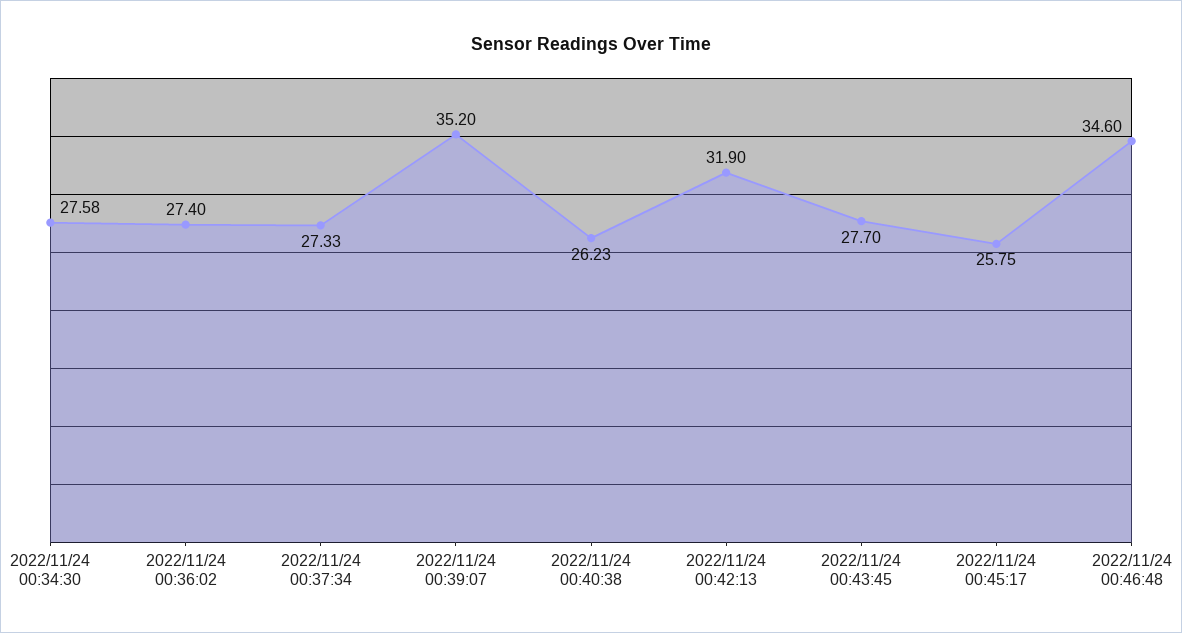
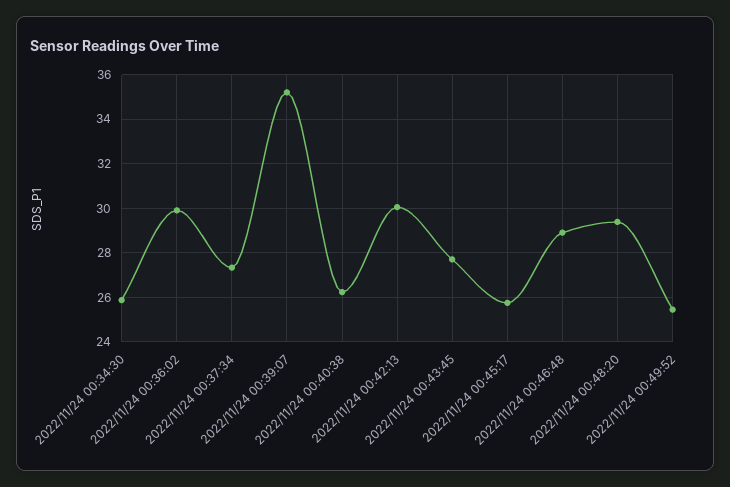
2022/11/24 00:34:30: 27.58 -> 26
2022/11/24 00:36:02: 27.4 -> 30
2022/11/24 00:42:13: 31.9 -> 30
2022/11/24 00:46:48: 34.6 -> 29
2022/11/24 00:48:20: none -> 29.5
2022/11/24 00:49:52: none -> 25.5

